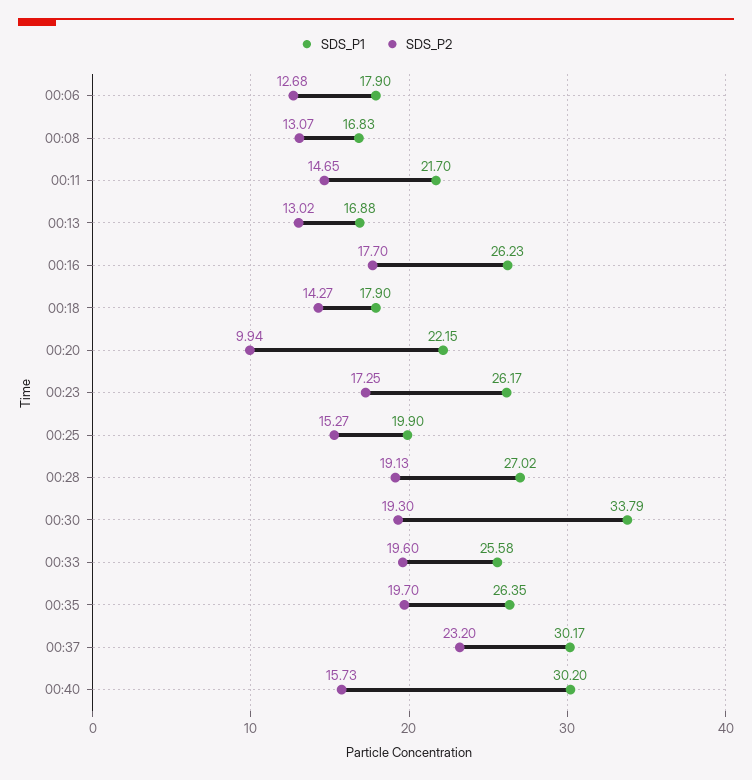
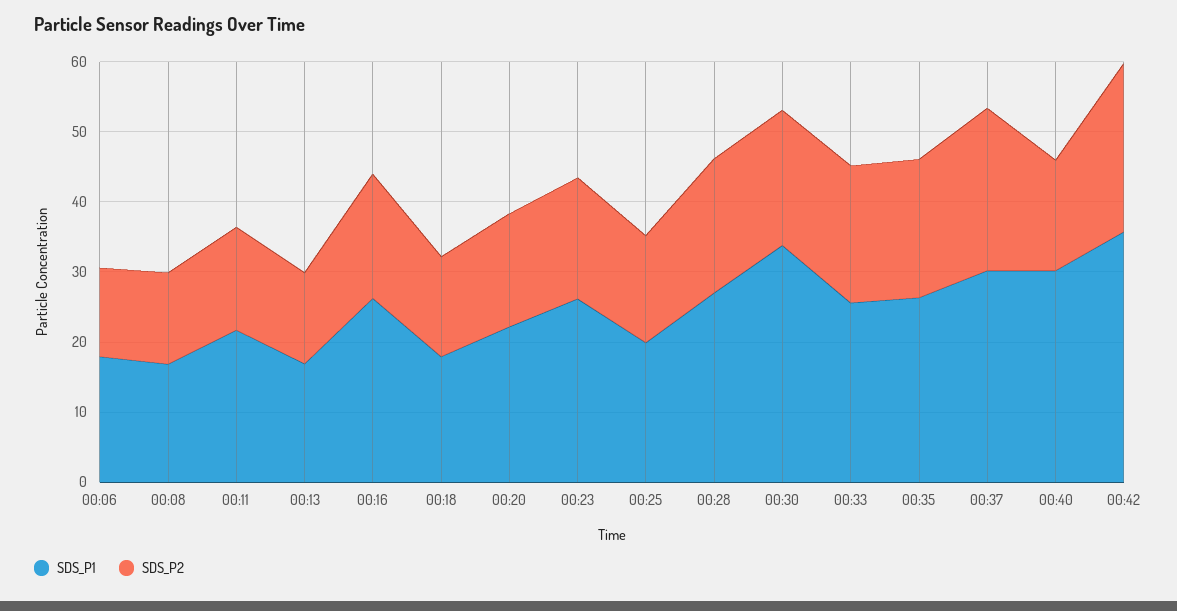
SDS_P2, 00:20: 9.94 -> 16
SDS_P1, 00:42: none -> 36
SDS_P2, 00:42: none -> 24

